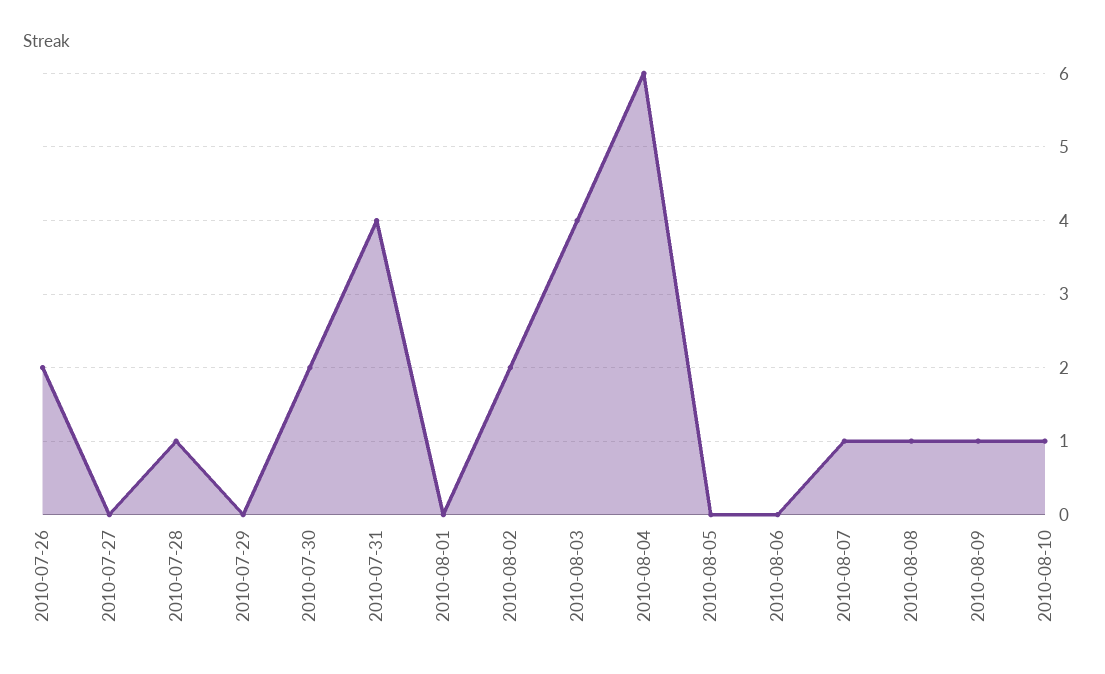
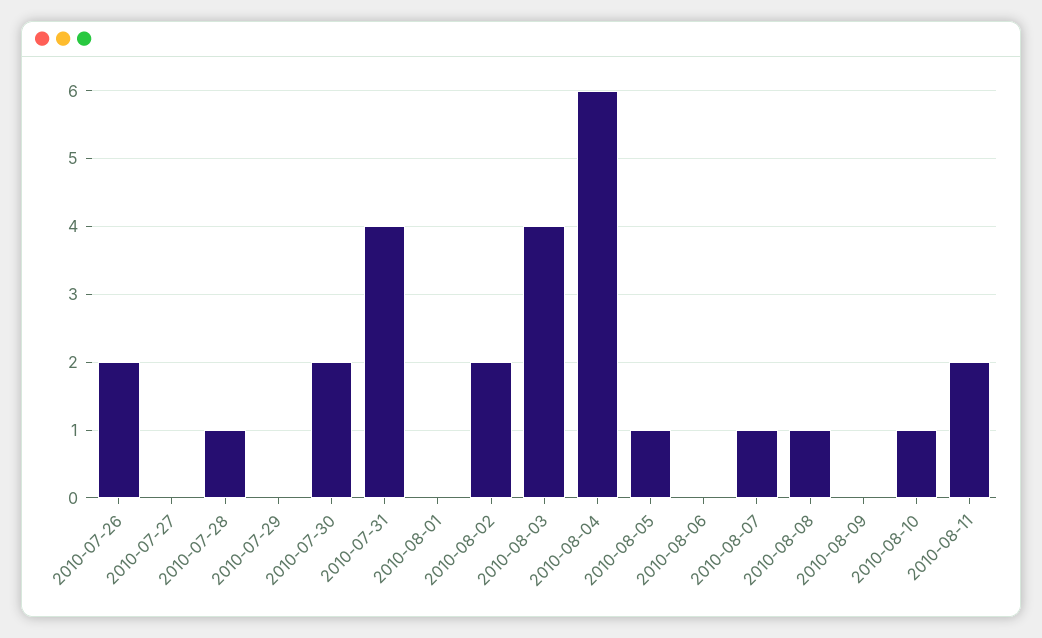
2010-08-05: 0 -> 1
2010-08-09: 1 -> 0
2010-08-11: none -> 2

